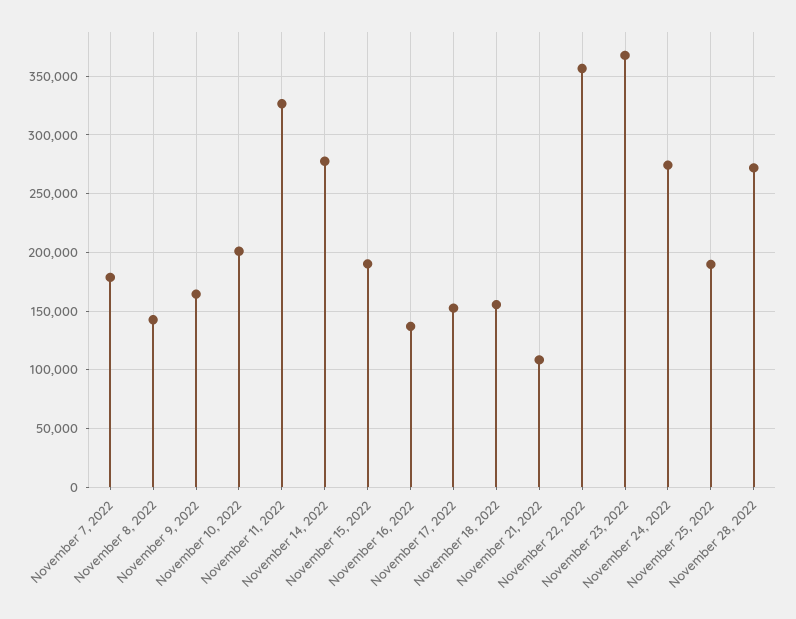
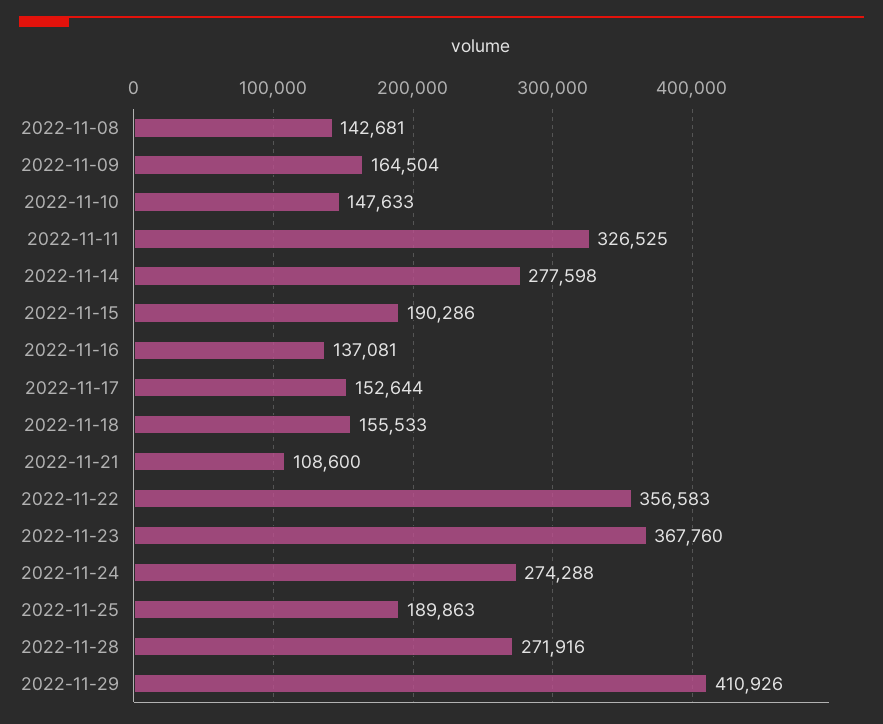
November 7, 2022: 180000 -> none
November 10, 2022: 200000 -> 147633
2022-11-29: none -> 410926

